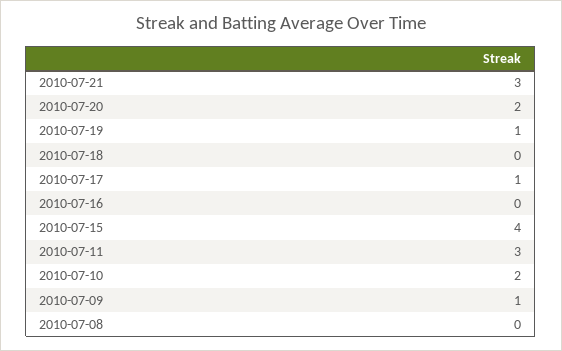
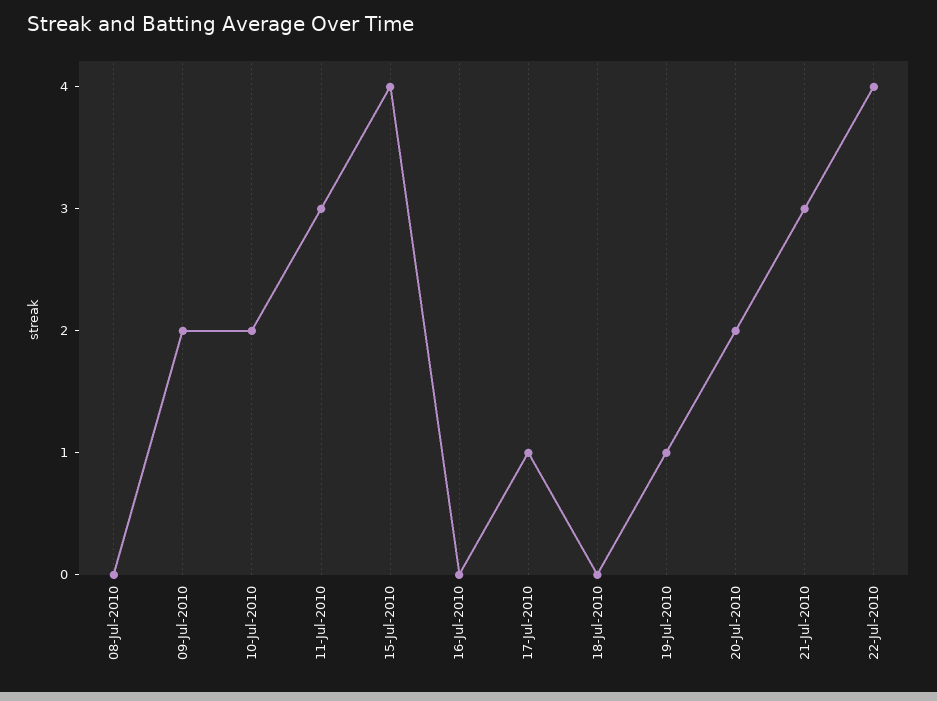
2010-07-09: 1 -> 2
22-Jul-2010: none -> 4

